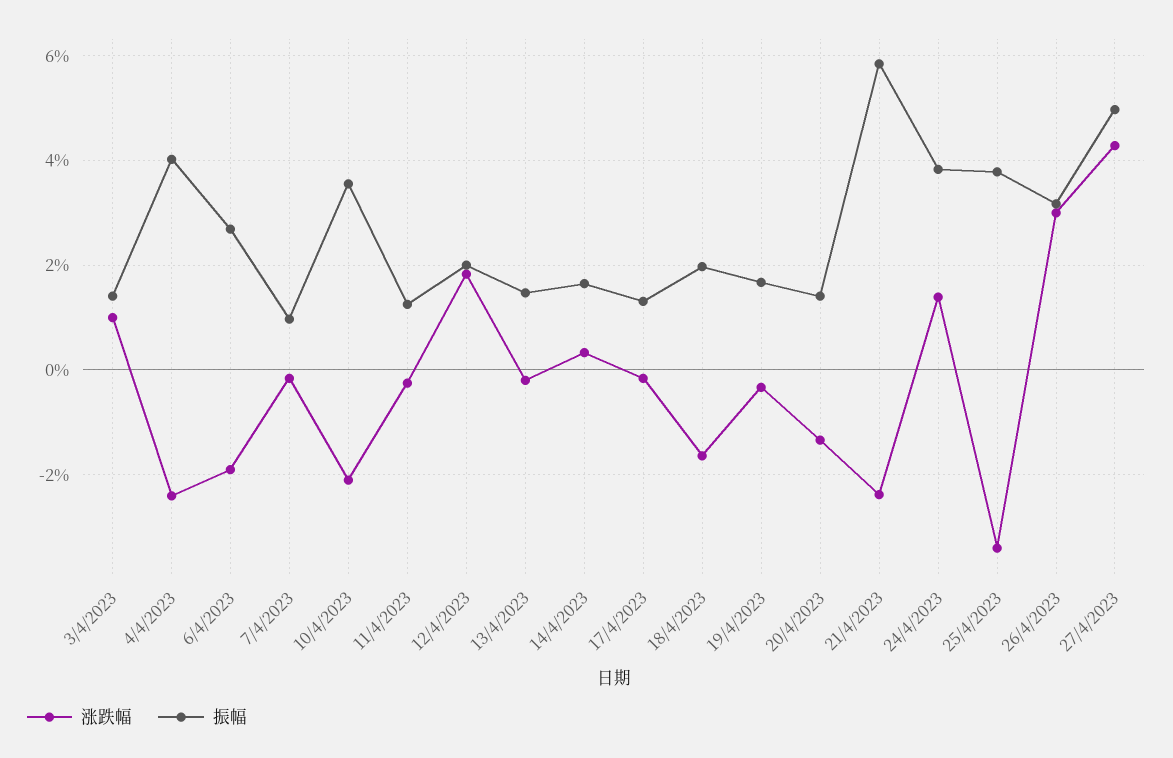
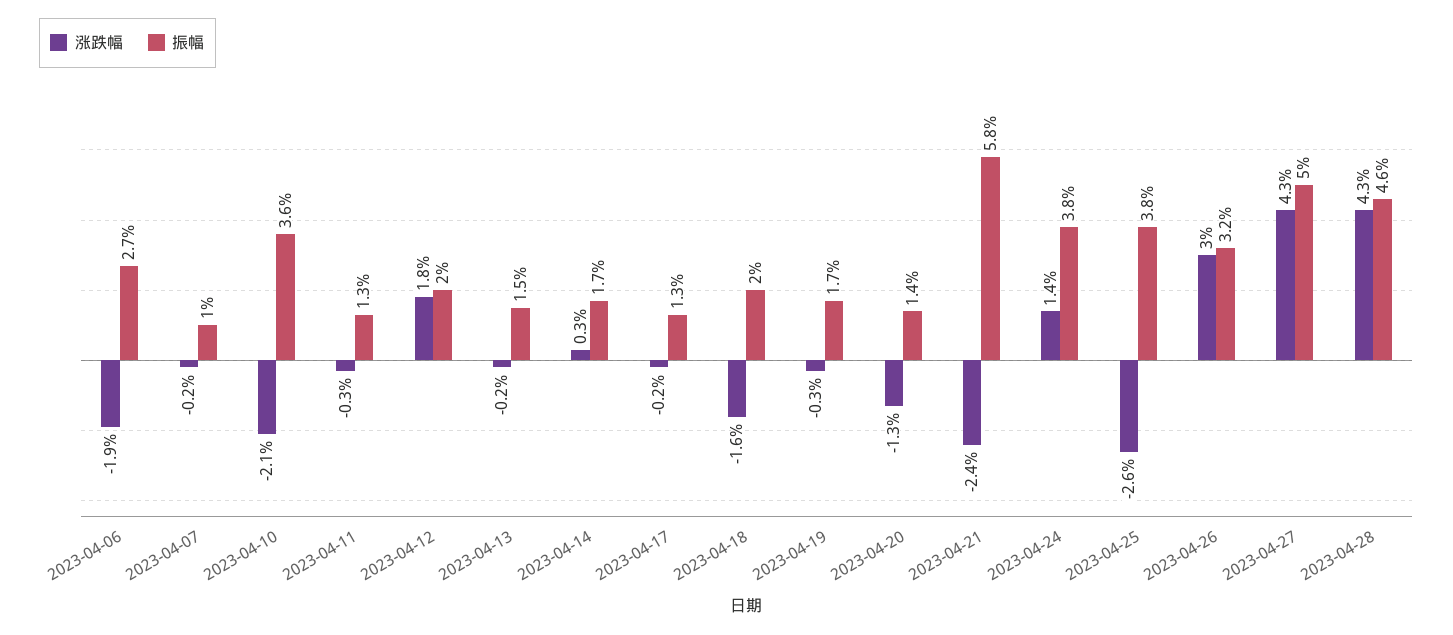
涨跌幅, 3/4/2023: 1 -> none
振幅, 3/4/2023: 1.4 -> none
涨跌幅, 4/4/2023: -2.4 -> none
振幅, 4/4/2023: 4 -> none
涨跌幅, 25/4/2023: -3.4 -> -2.6
涨跌幅, 2023-04-28: none -> 4.3
振幅, 2023-04-28: none -> 4.6

